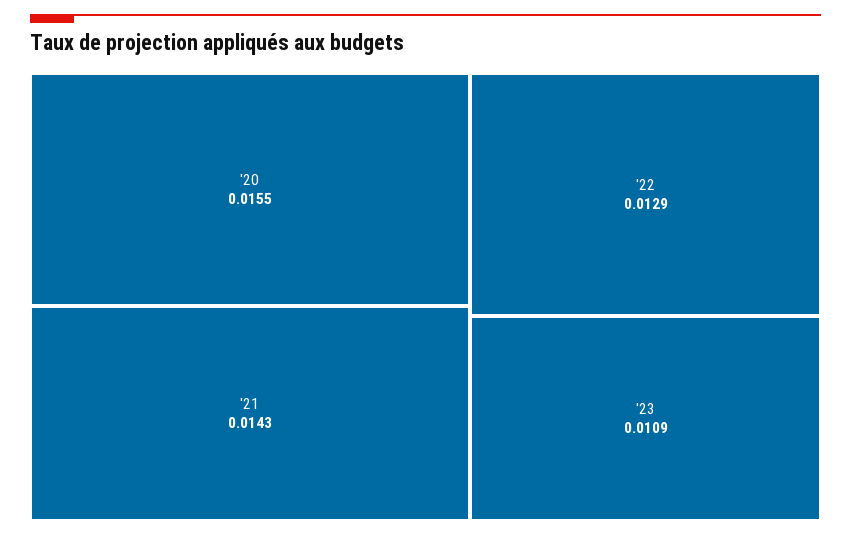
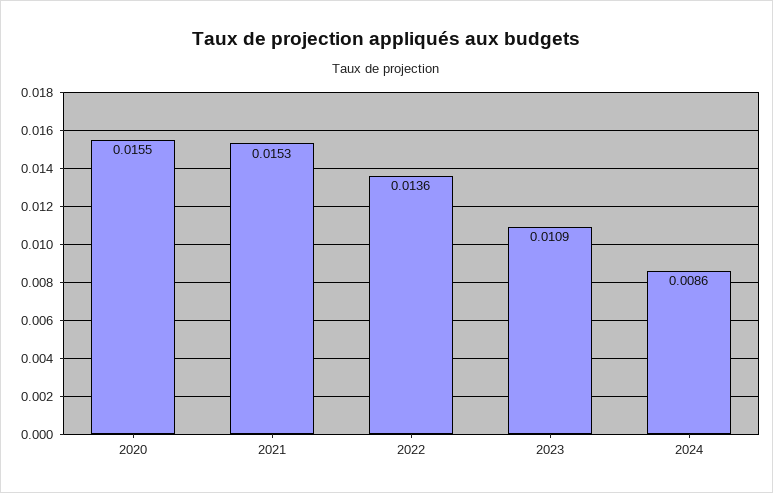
'21: 0.0143 -> 0.0153
'22: 0.0129 -> 0.0136
2024: none -> 0.0086

